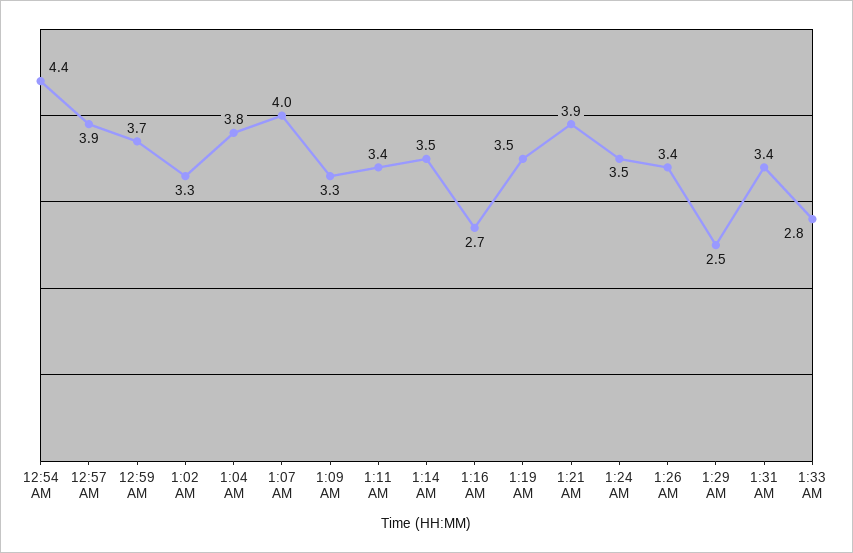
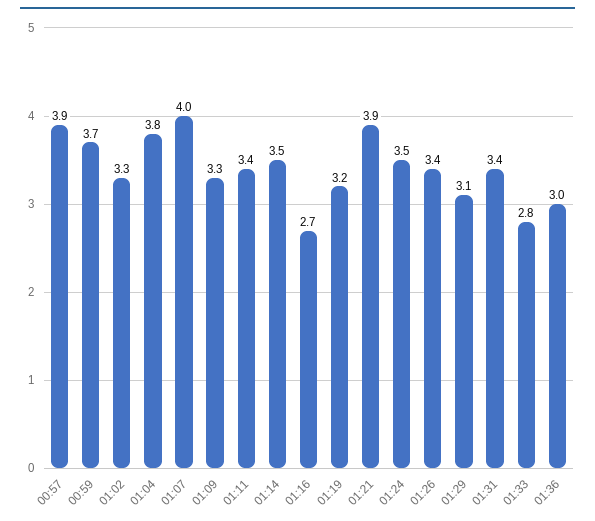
12:54 AM: 4.4 -> none
1:19 AM: 3.5 -> 3.2
1:29 AM: 2.5 -> 3.1
01:36: none -> 3

